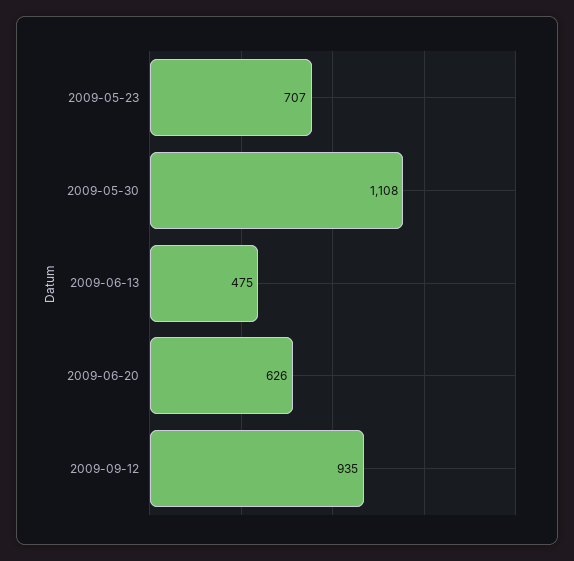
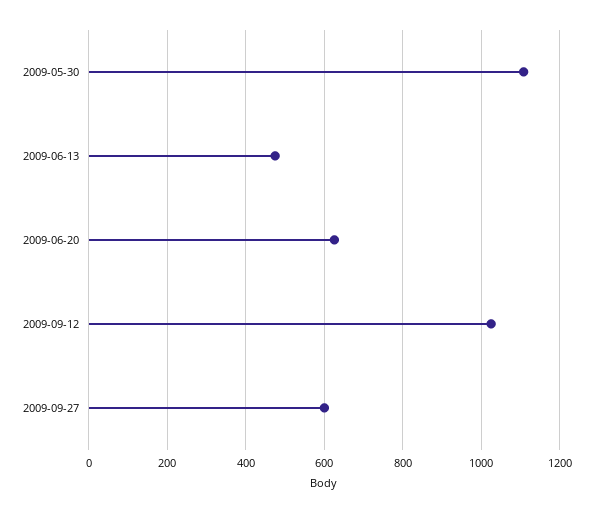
2009-05-23: 707 -> none
2009-09-12: 935 -> 1020
2009-09-27: none -> 600

